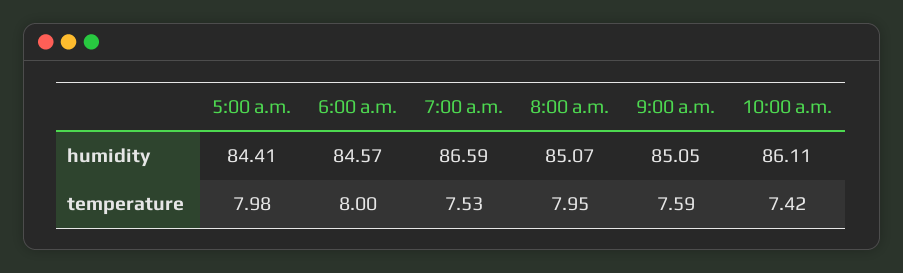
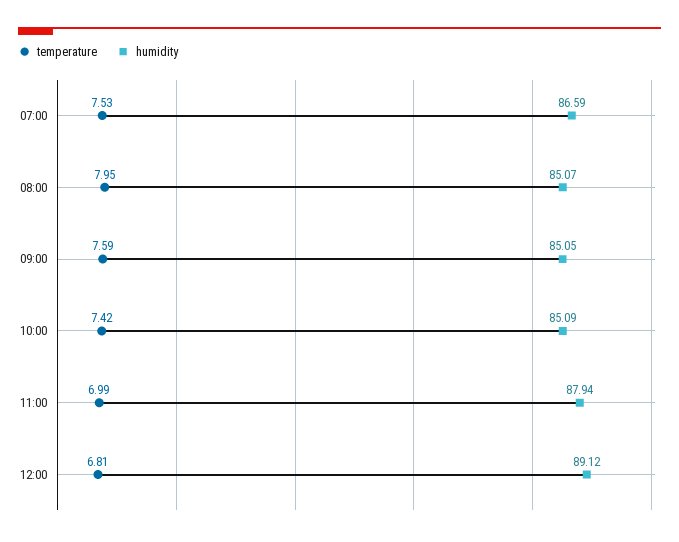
humidity, 5:00 a.m.: 84.41 -> none
humidity, 6:00 a.m.: 84.57 -> none
humidity, 10:00 a.m.: 86.11 -> 85.09
temperature, 5:00 a.m.: 7.98 -> none
temperature, 6:00 a.m.: 8 -> none
temperature, 11:00: none -> 6.99
humidity, 11:00: none -> 87.94
temperature, 12:00: none -> 6.81
humidity, 12:00: none -> 89.12

